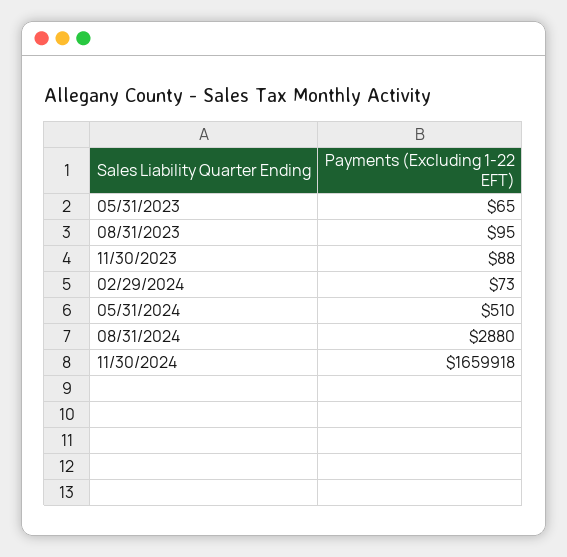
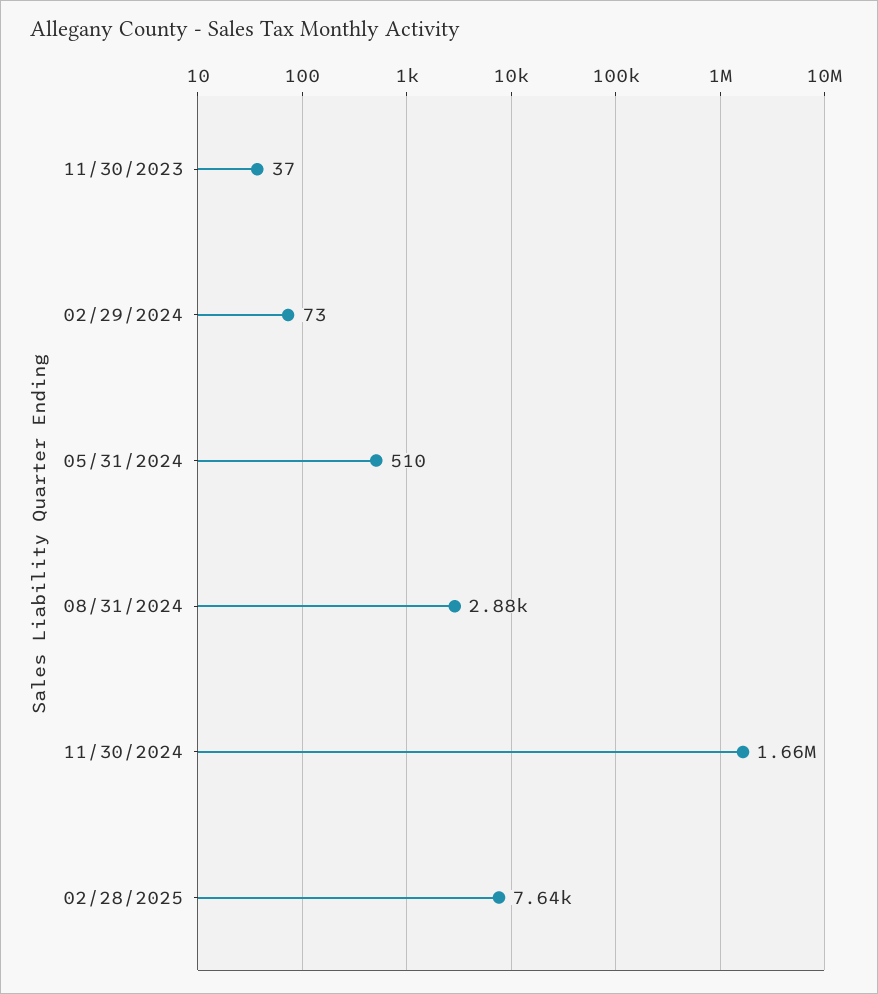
05/31/2023: 65 -> none
08/31/2023: 95 -> none
11/30/2023: 88 -> 37
02/28/2025: none -> 7640

